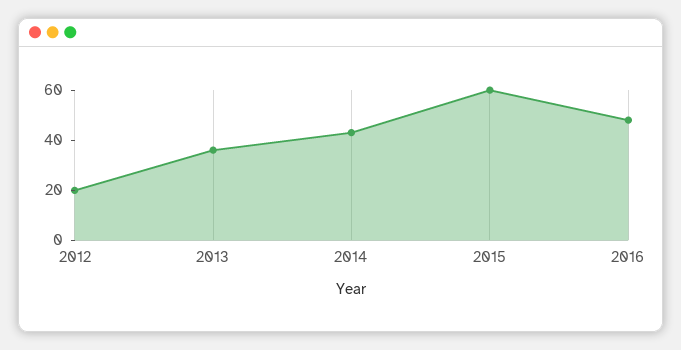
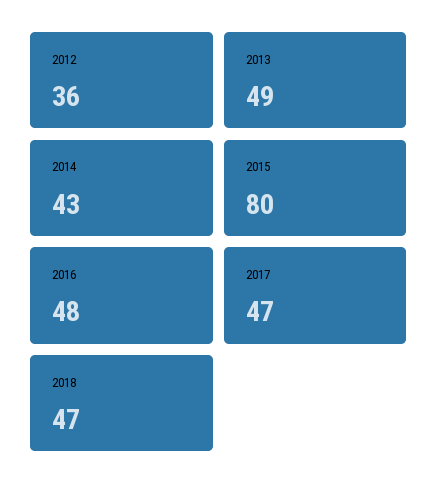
2012: 20 -> 36
2013: 35 -> 49
2015: 60 -> 80
2017: none -> 47
2018: none -> 47

